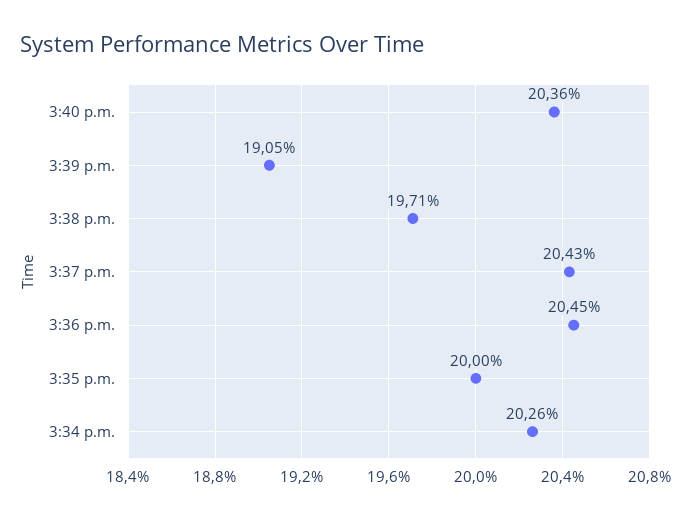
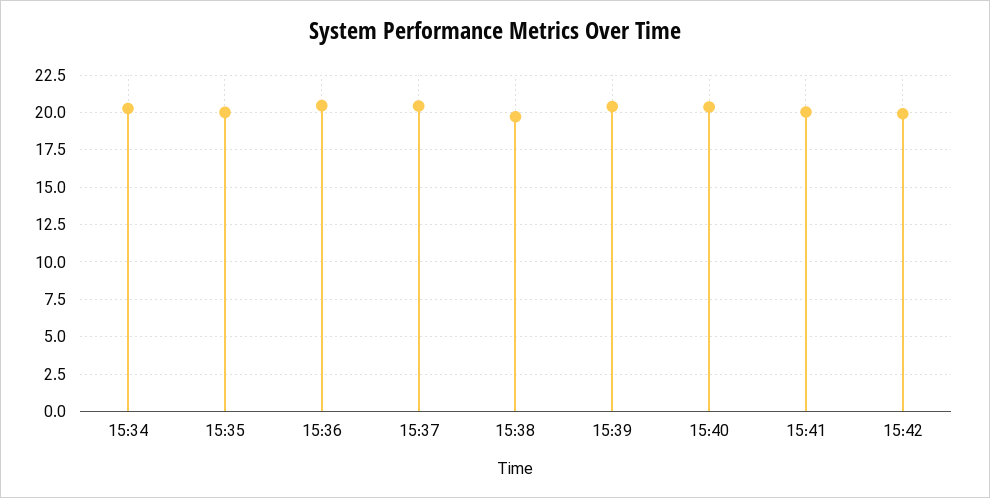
3:39 p.m.: 19.05 -> 20.5
15:41: none -> 20
15:42: none -> 20

